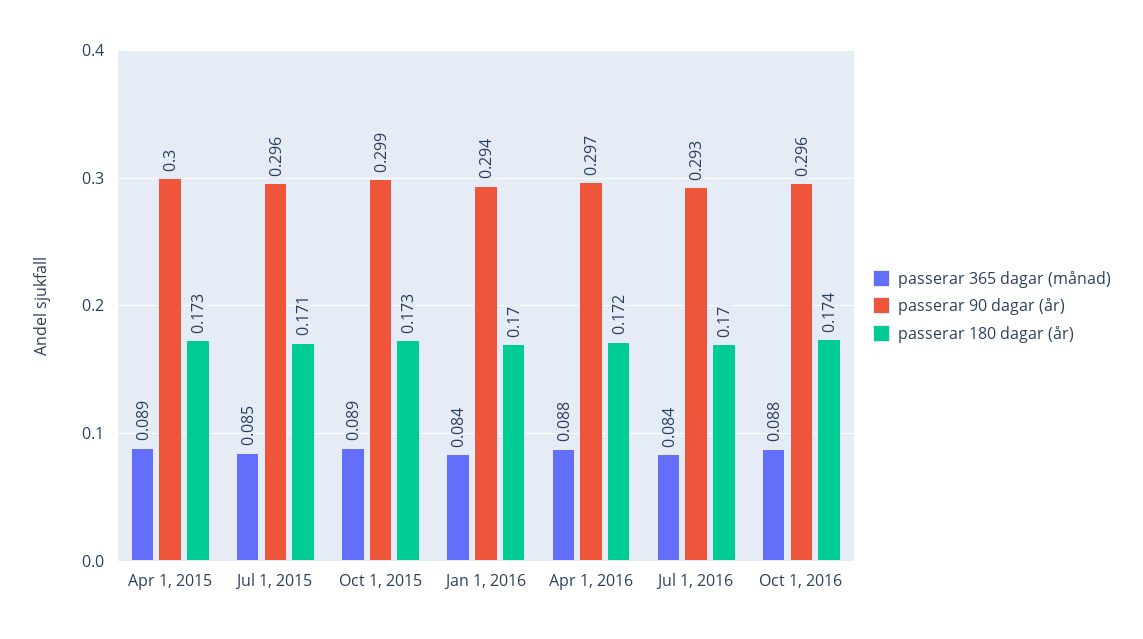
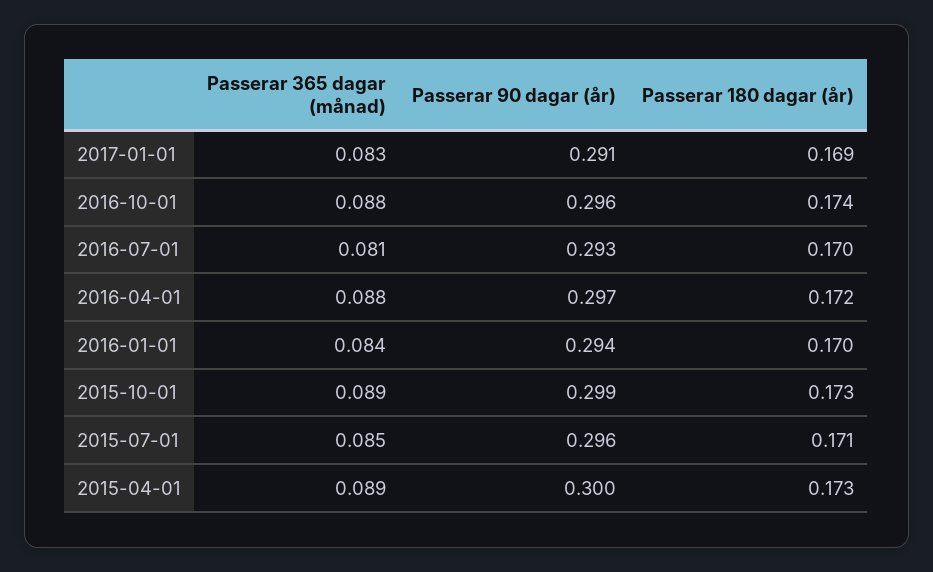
passerar 365 dagar (månad), Jul 1, 2016: 0.084 -> 0.081
passerar 365 dagar (månad), 2017-01-01: none -> 0.083
passerar 90 dagar (år), 2017-01-01: none -> 0.291
passerar 180 dagar (år), 2017-01-01: none -> 0.169

